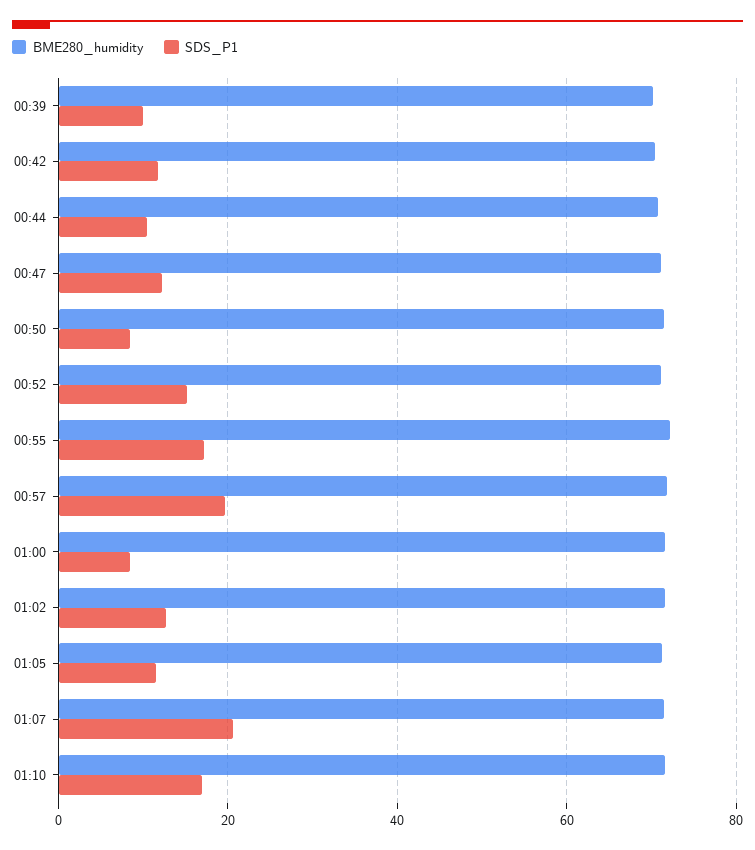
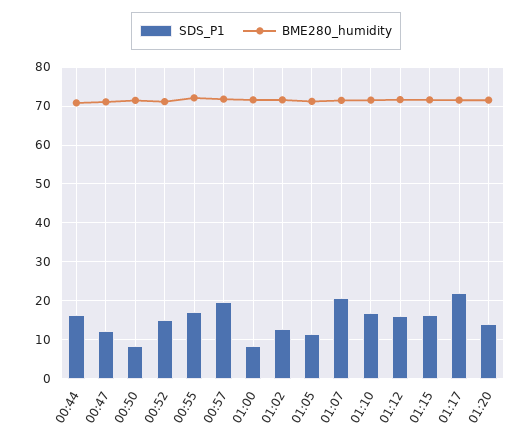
BME280_humidity, 00:39: 70 -> none
SDS_P1, 00:39: 10 -> none
BME280_humidity, 00:42: 70 -> none
SDS_P1, 00:42: 12 -> none
SDS_P1, 00:44: 10 -> 16
SDS_P1, 01:12: none -> 16
BME280_humidity, 01:12: none -> 72
SDS_P1, 01:15: none -> 16
BME280_humidity, 01:15: none -> 72
SDS_P1, 01:17: none -> 22
BME280_humidity, 01:17: none -> 72
SDS_P1, 01:20: none -> 14
BME280_humidity, 01:20: none -> 72

